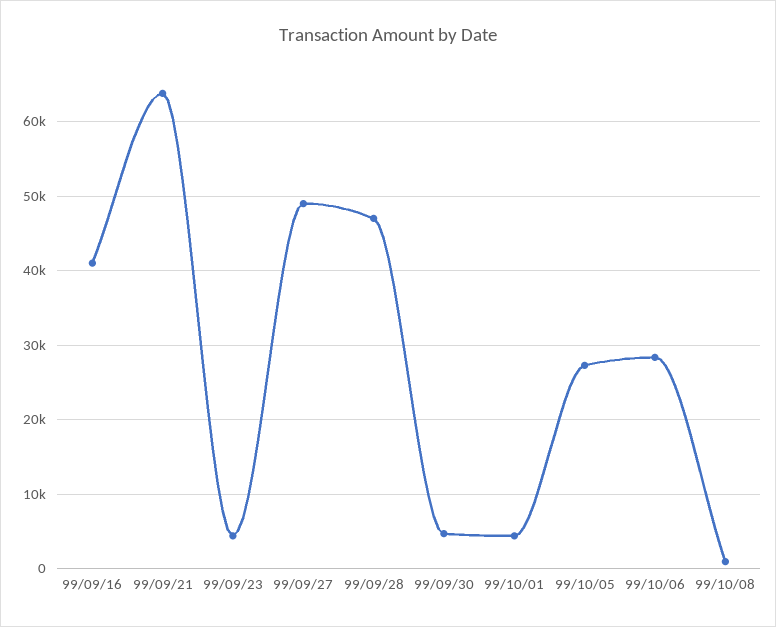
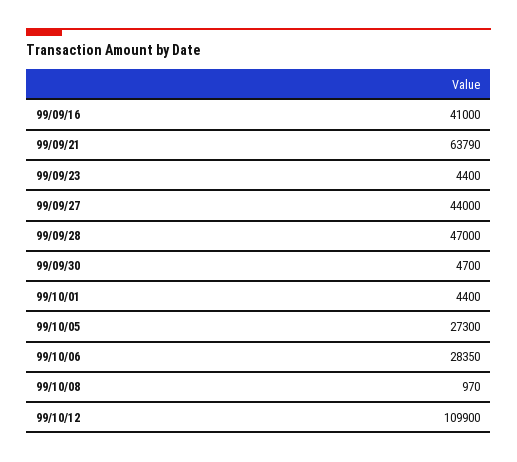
99/09/27: 49000 -> 44000
99/10/12: none -> 109900

